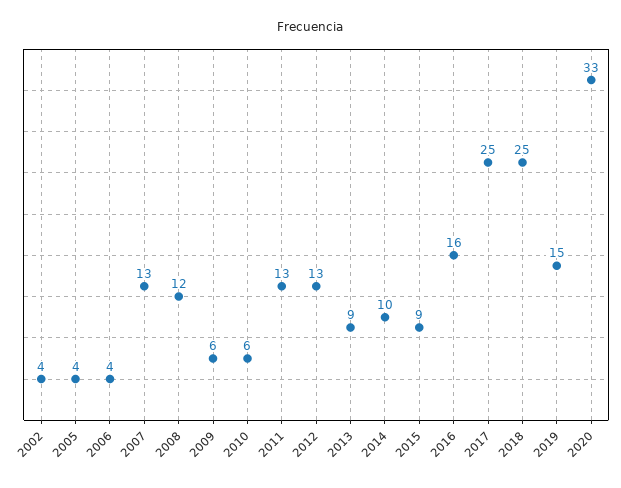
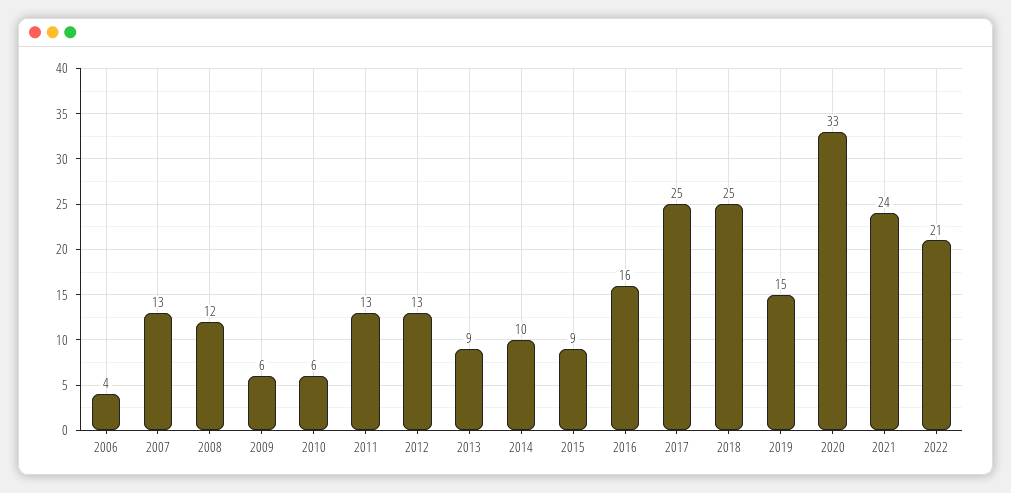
2002: 4 -> none
2005: 4 -> none
2021: none -> 24
2022: none -> 21

